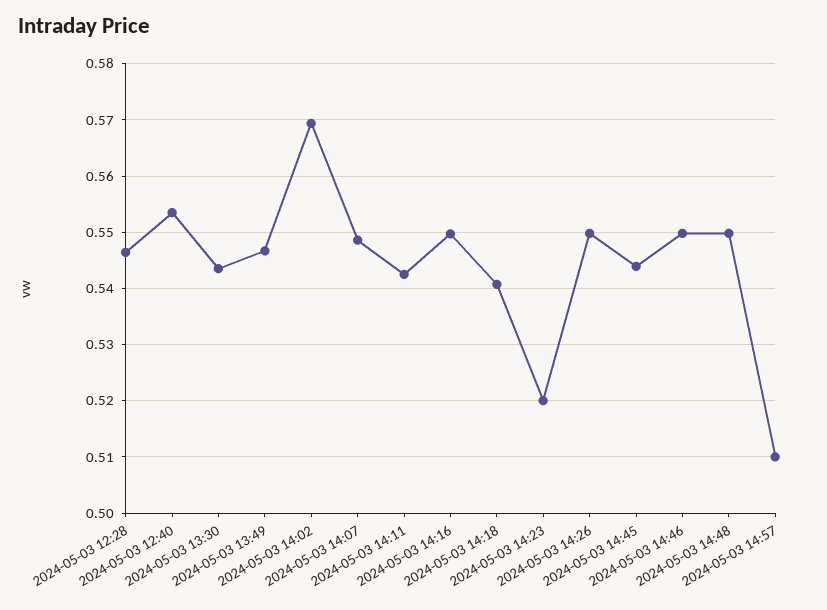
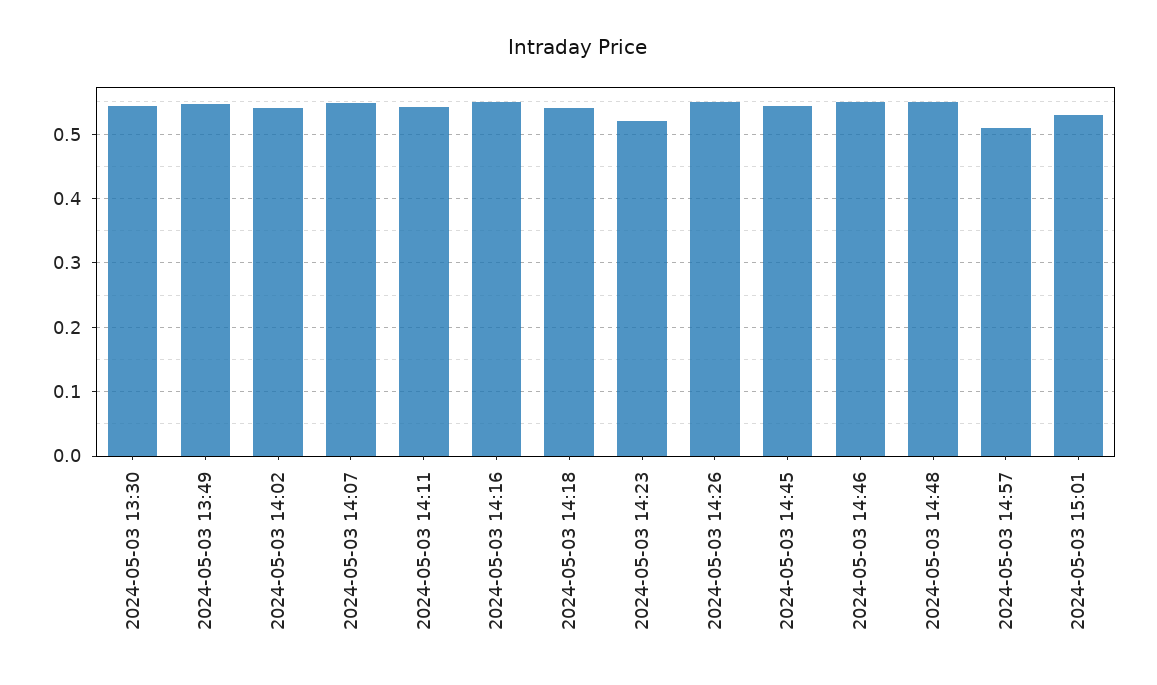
2024-05-03 12:28: 0.546 -> none
2024-05-03 12:40: 0.554 -> none
2024-05-03 14:02: 0.57 -> 0.54
2024-05-03 15:01: none -> 0.53

